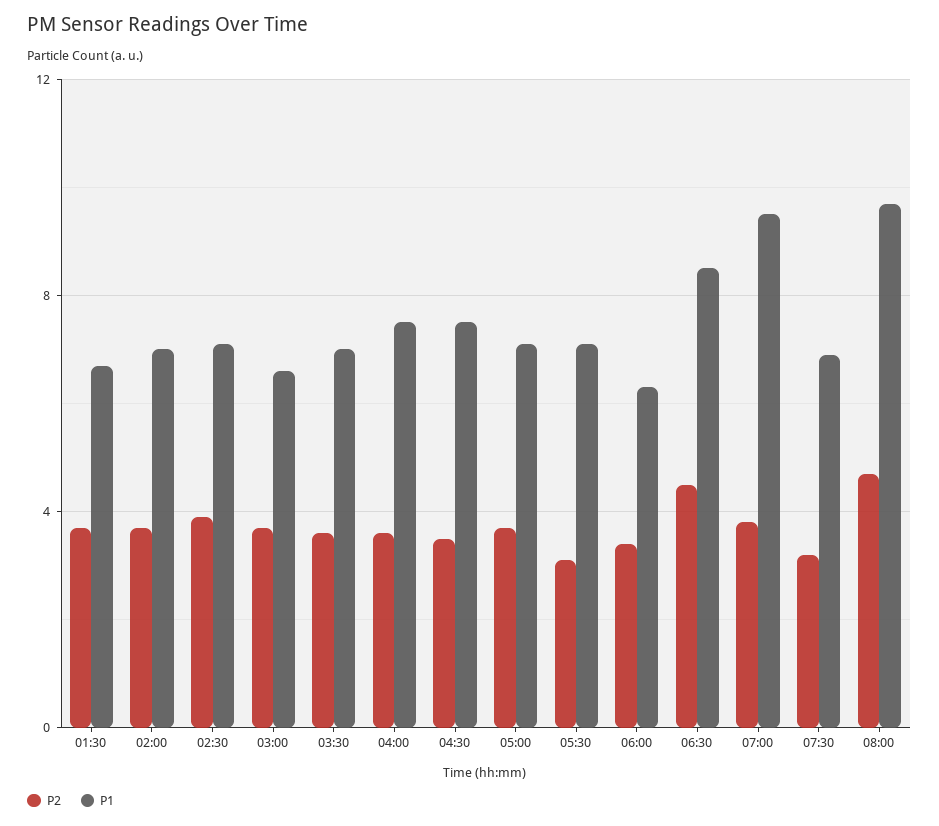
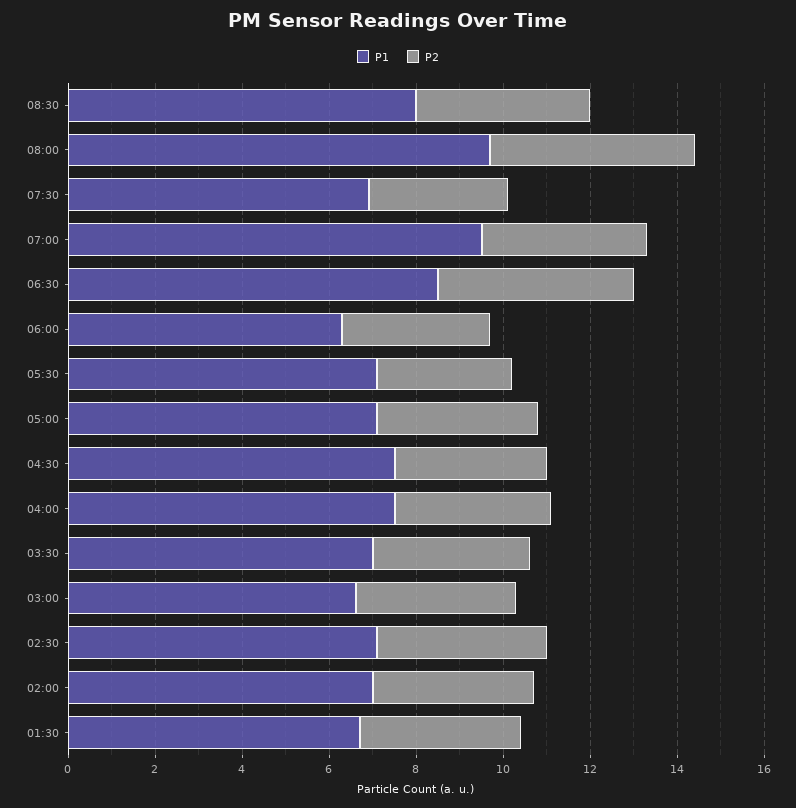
P1, 08:30: none -> 8
P2, 08:30: none -> 4

